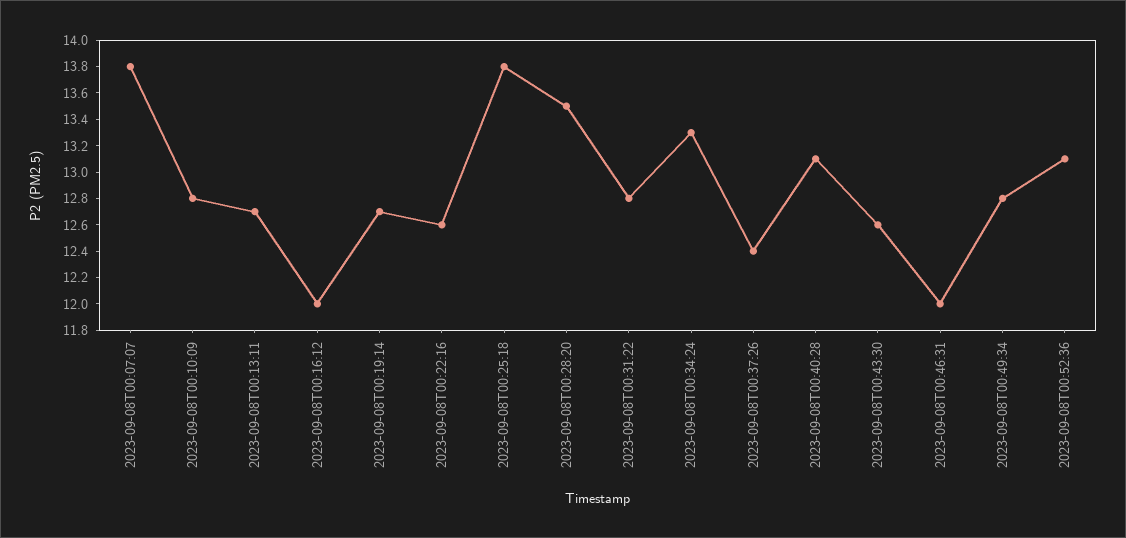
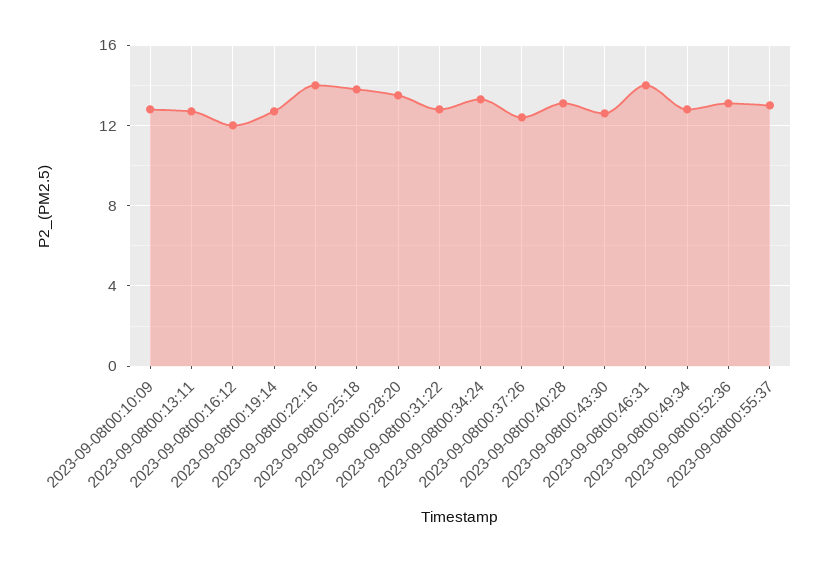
2023-09-08T00:07:07: 13.8 -> none
2023-09-08T00:22:16: 12.6 -> 14
2023-09-08T00:46:31: 12 -> 14
2023-09-08t00:55:37: none -> 13

